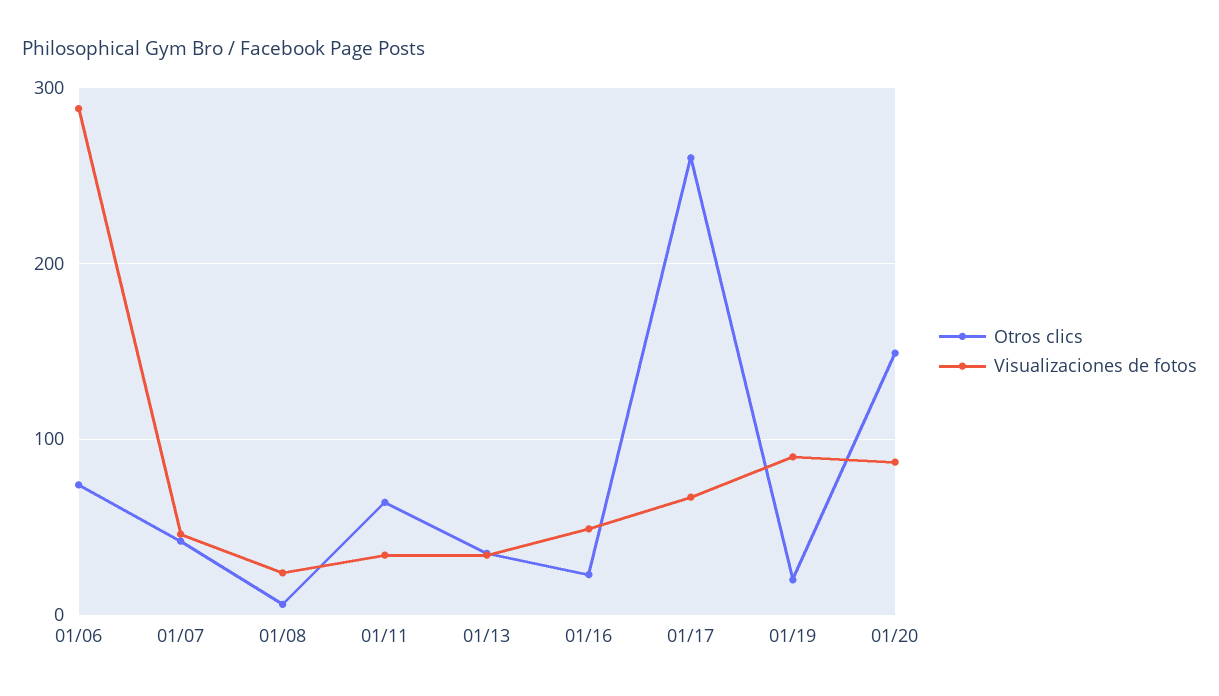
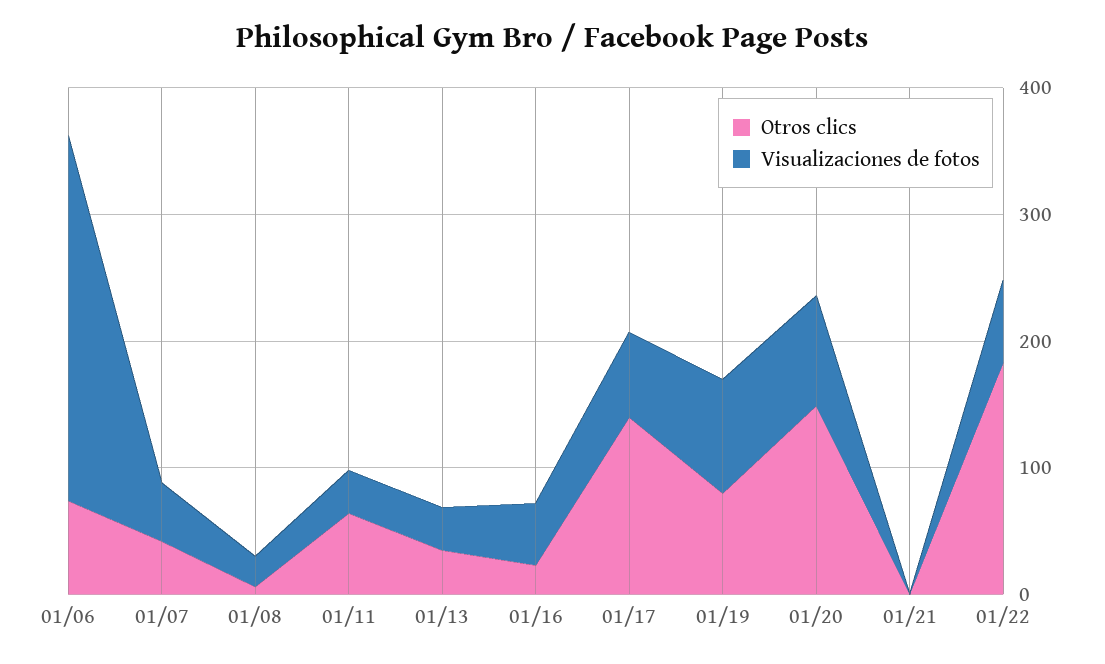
Otros clics, 01/17: 260 -> 140
Otros clics, 01/19: 20 -> 80
Otros clics, 01/21: none -> 0
Visualizaciones de fotos, 01/21: none -> 0
Otros clics, 01/22: none -> 180
Visualizaciones de fotos, 01/22: none -> 60

